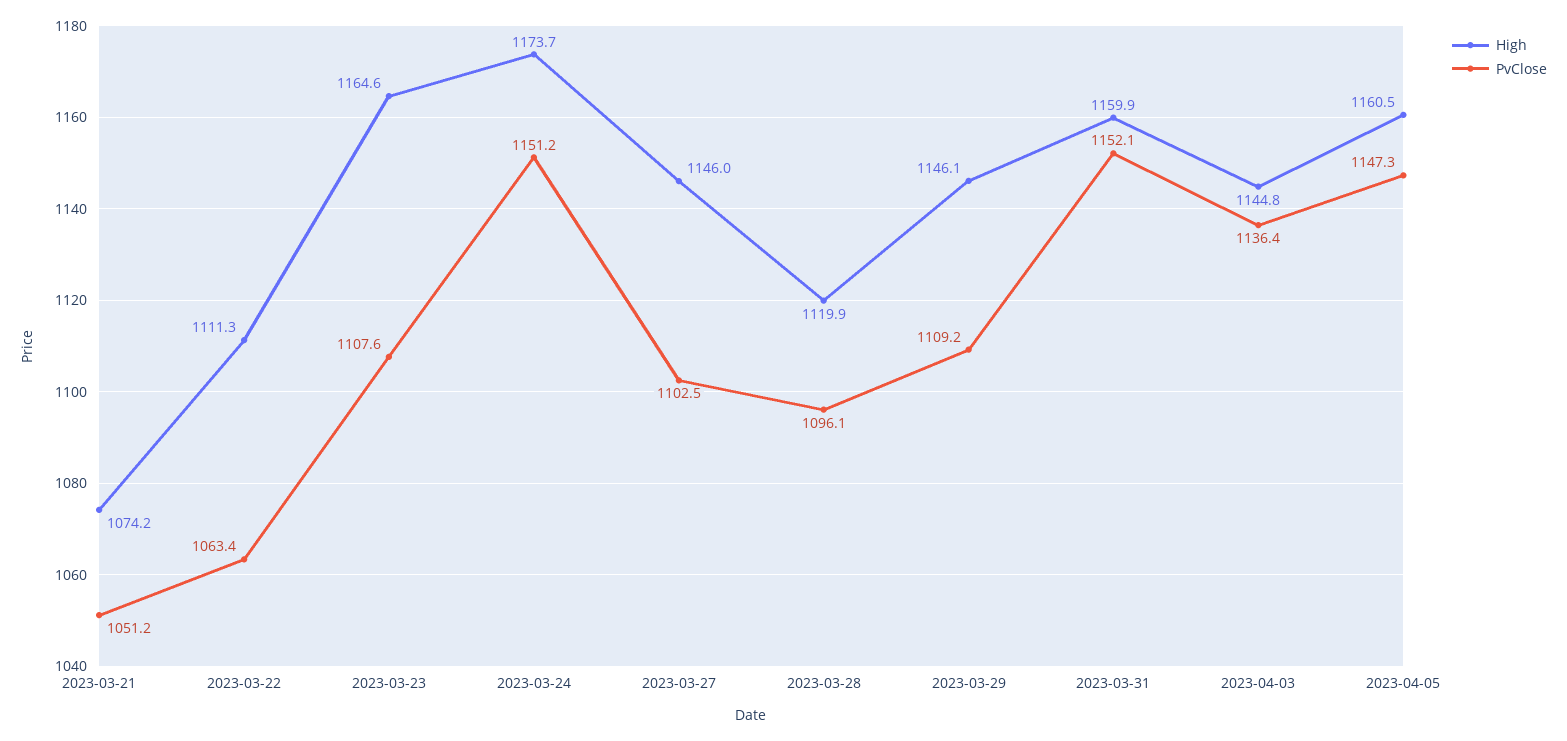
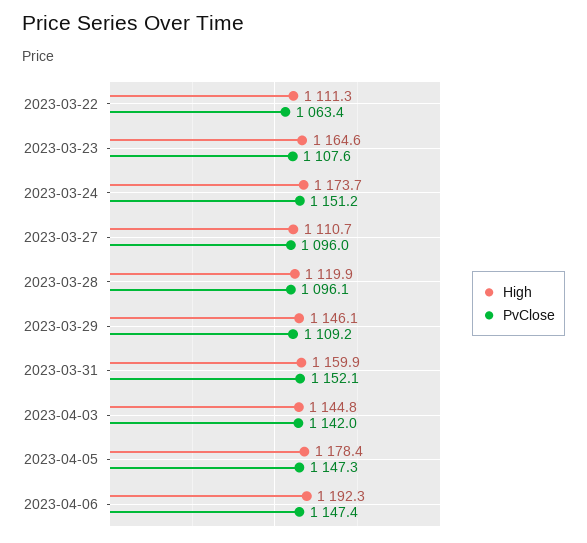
High, 2023-03-21: 1074.2 -> none
PvClose, 2023-03-21: 1051.2 -> none
High, 2023-03-27: 1146 -> 1110.7
PvClose, 2023-03-27: 1102.5 -> 1096
PvClose, 2023-04-03: 1136.4 -> 1142
High, 2023-04-05: 1160.5 -> 1178.4
High, 2023-04-06: none -> 1192.3
PvClose, 2023-04-06: none -> 1147.4

